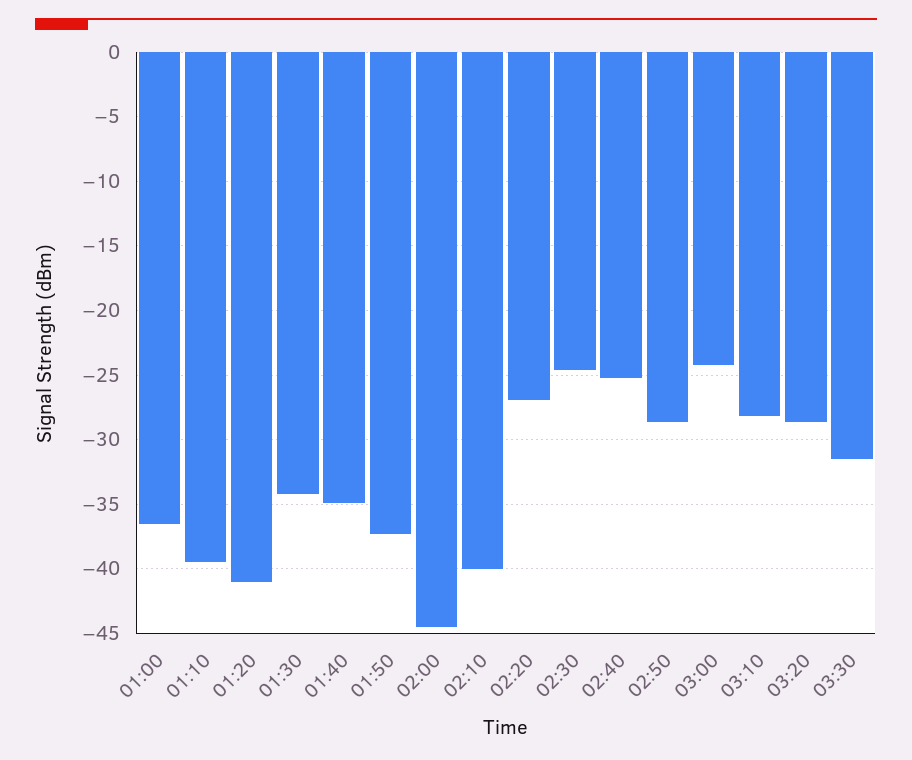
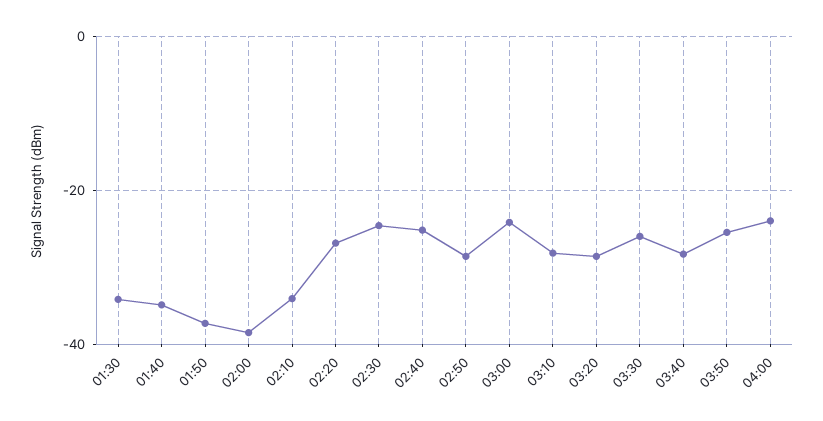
01:00: -36.5 -> none
01:10: -39.5 -> none
01:20: -41 -> none
02:00: -44.5 -> -38
02:10: -40 -> -34
03:30: -31.5 -> -26
03:40: none -> -28
03:50: none -> -26
04:00: none -> -24

